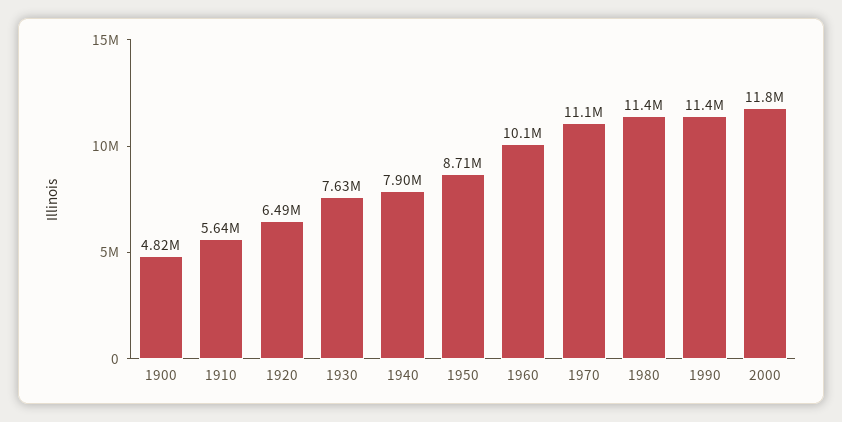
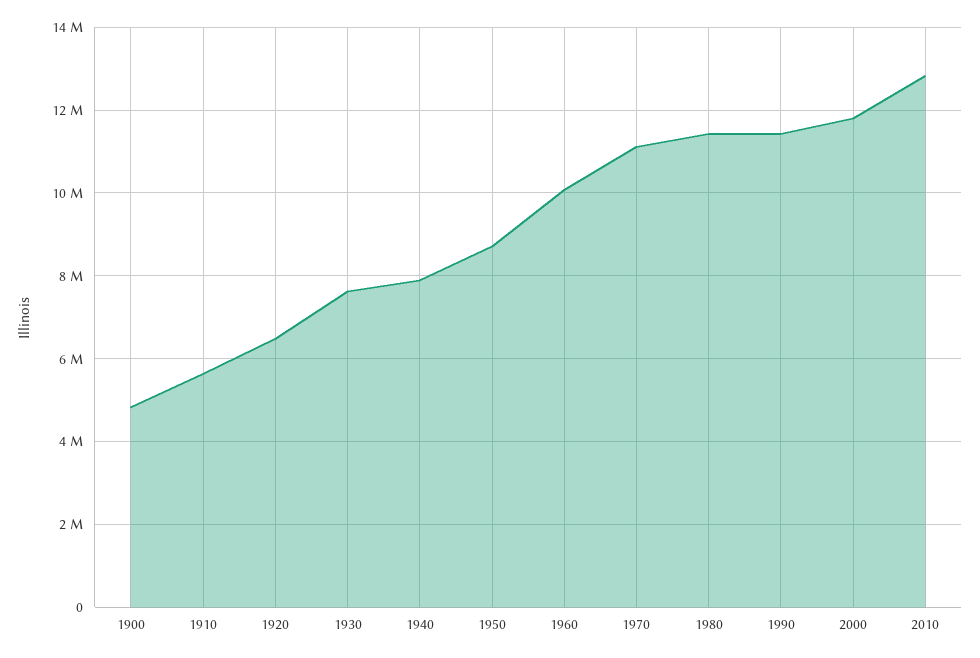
2010: none -> 12800000

